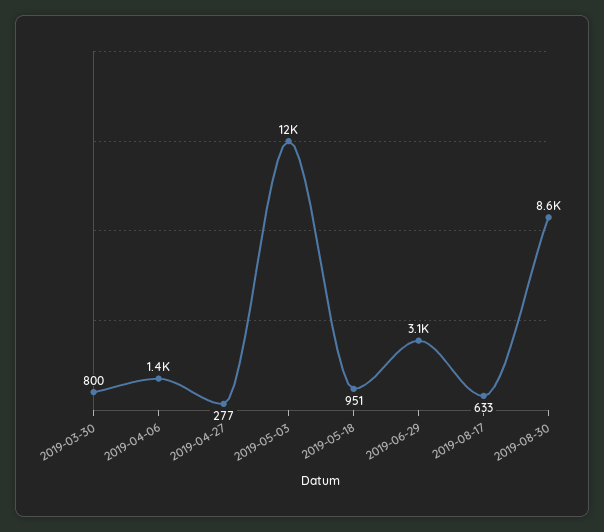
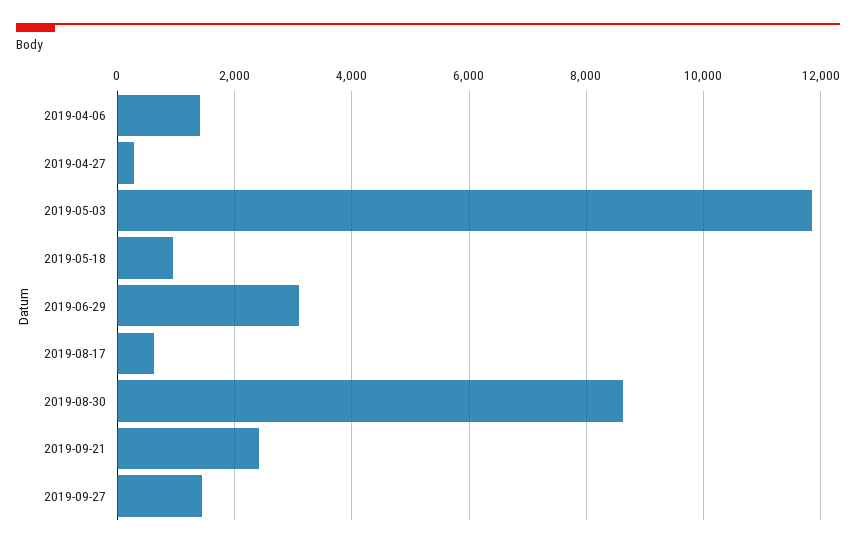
2019-03-30: 800 -> none
2019-09-21: none -> 2400
2019-09-27: none -> 1400

